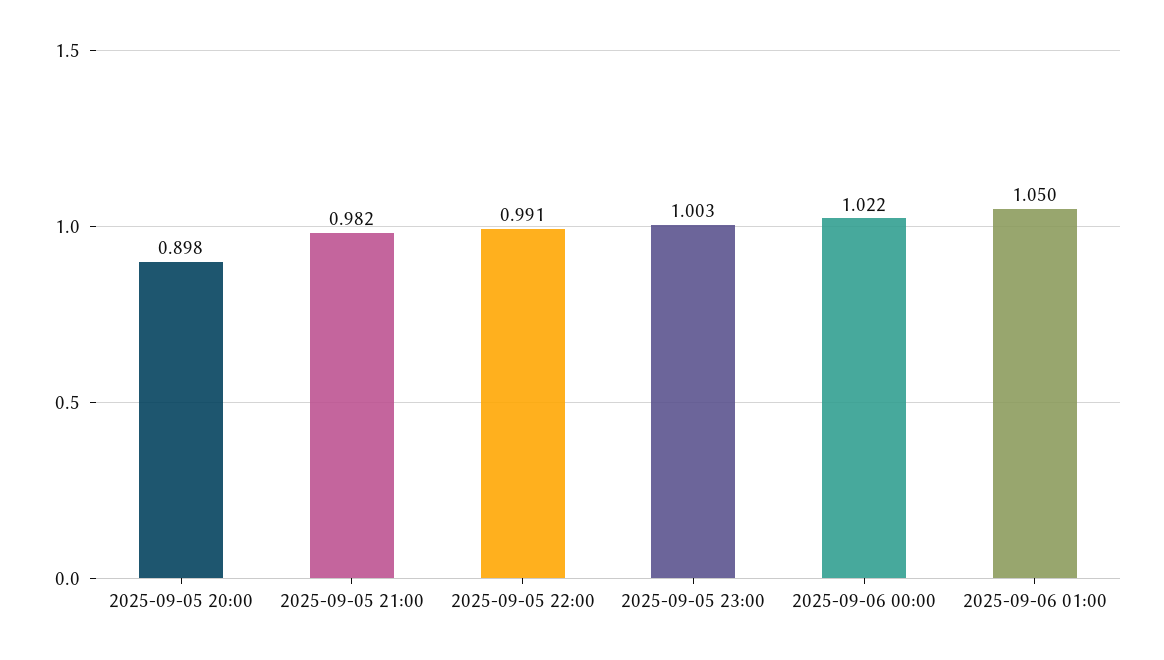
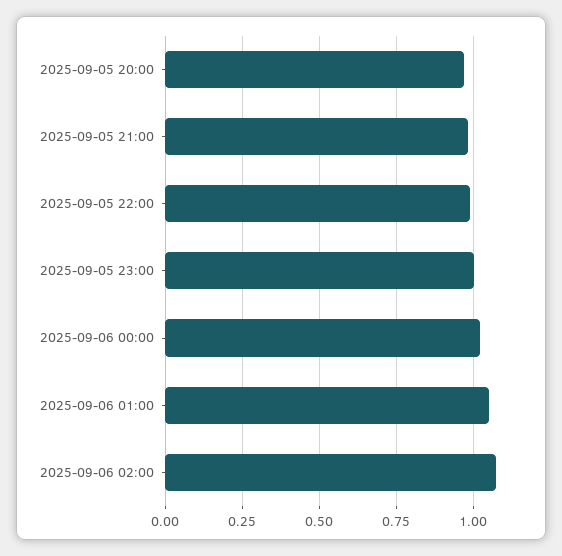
2025-09-05 20:00: 0.898 -> 0.975
2025-09-06 02:00: none -> 1.075

